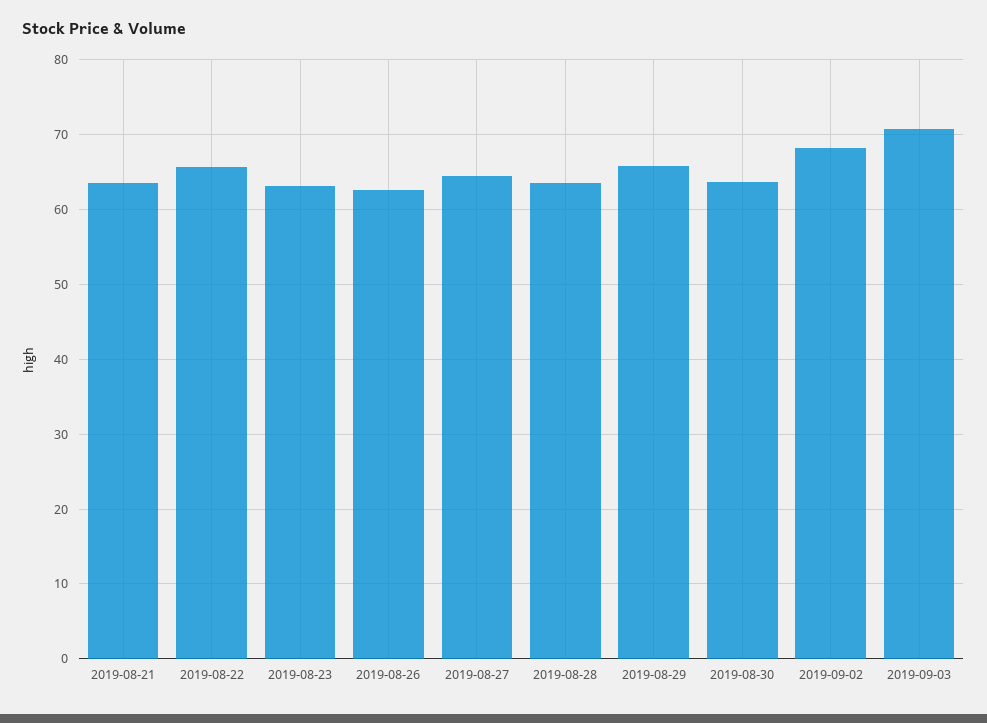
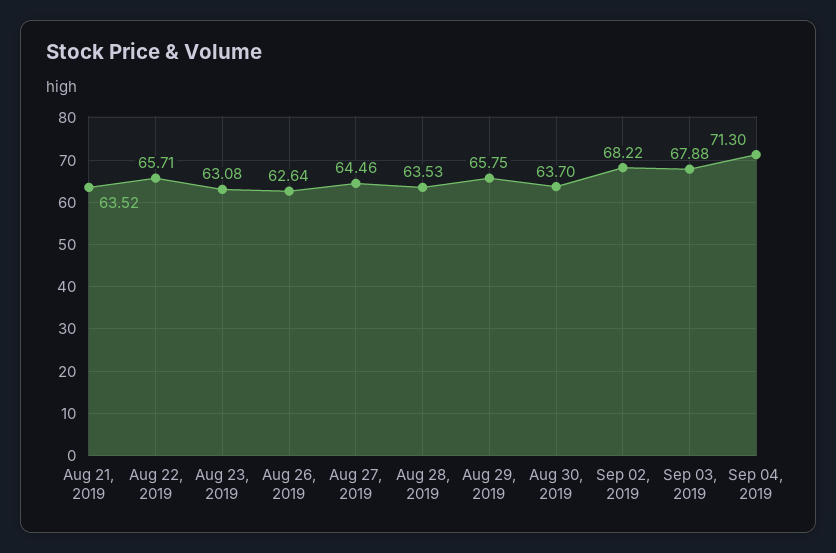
2019-09-03: 71 -> 67.88
Sep 04, 2019: none -> 71.3

